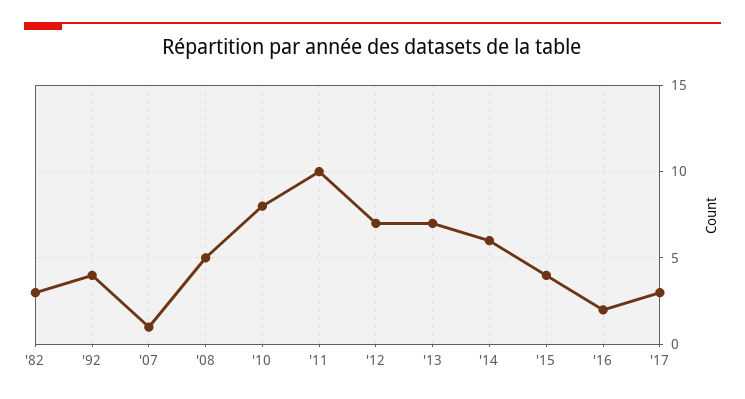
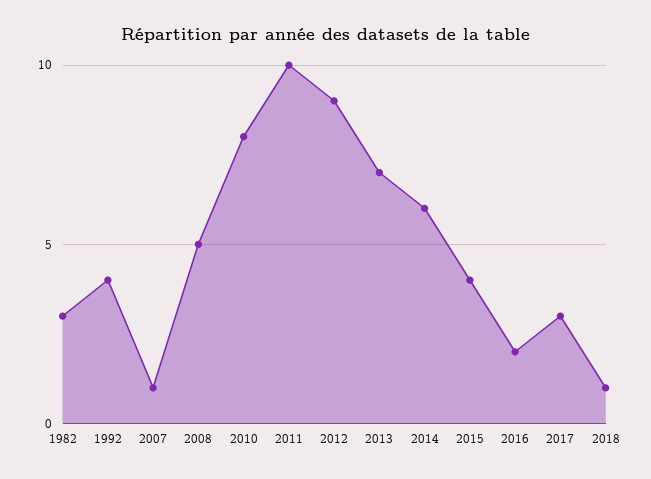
'12: 7 -> 9
2018: none -> 1

